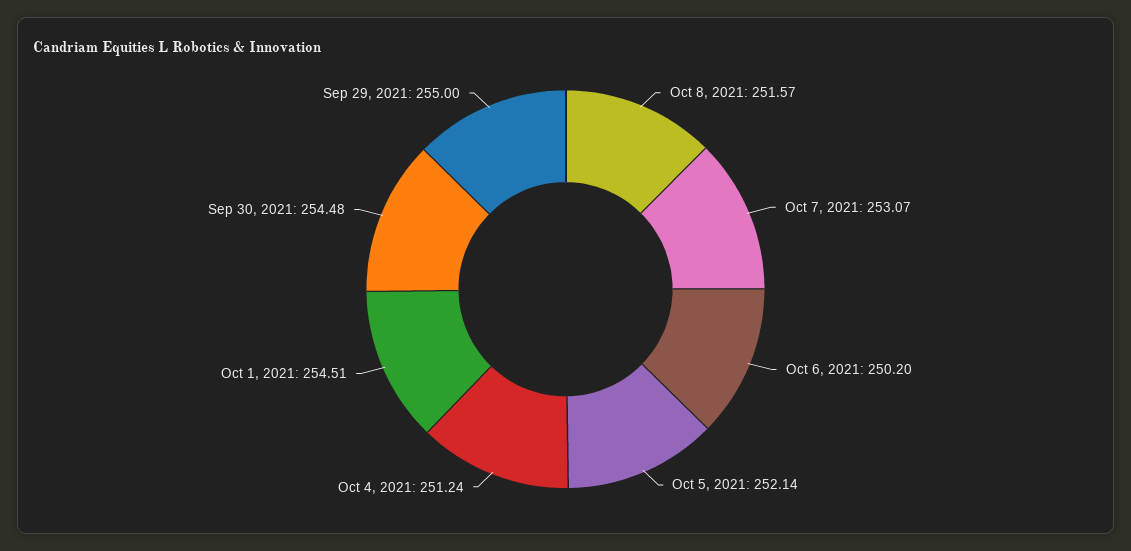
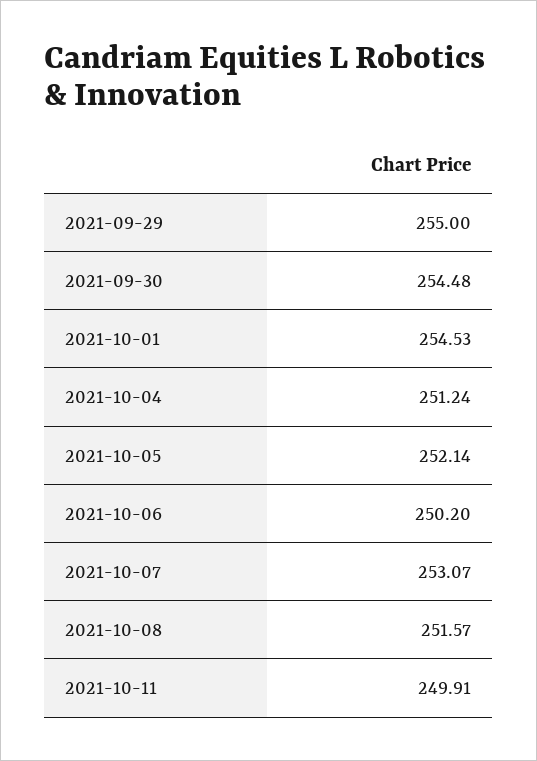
Oct 1, 2021: 254.51 -> 254.53
2021-10-11: none -> 249.91

